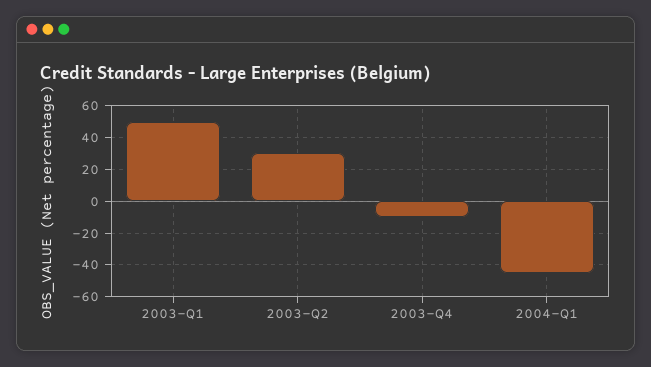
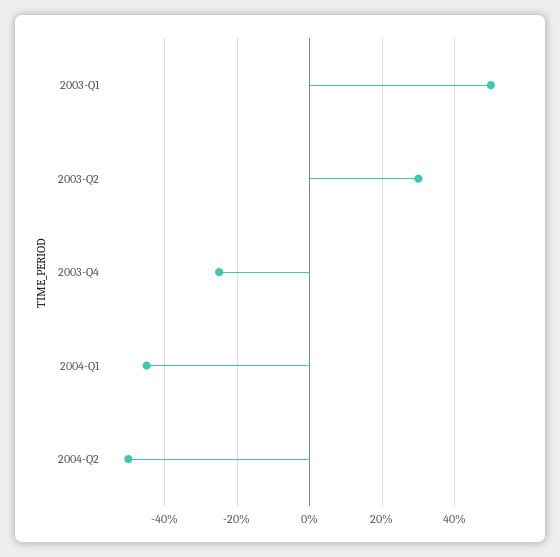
2003-Q4: -10 -> -25
2004-Q2: none -> -50

